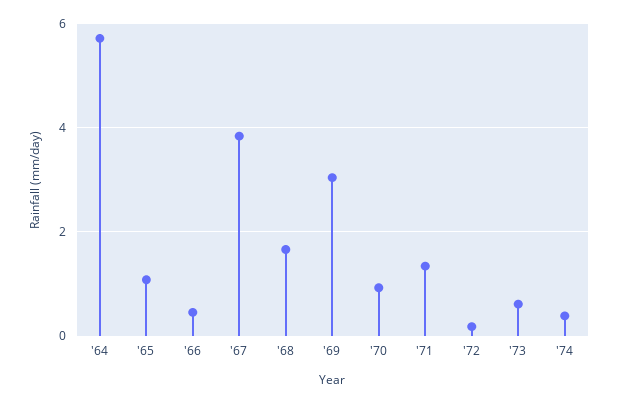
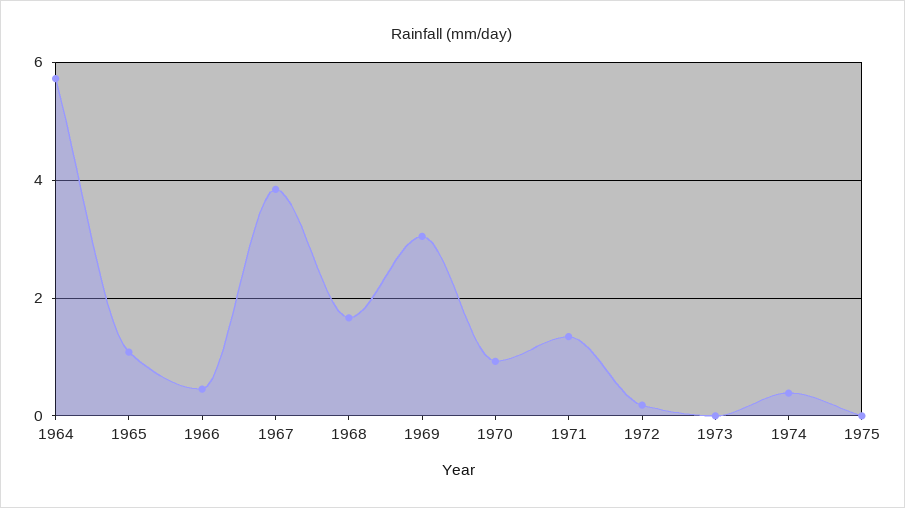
'73: 0.6 -> 0
1975: none -> 0

